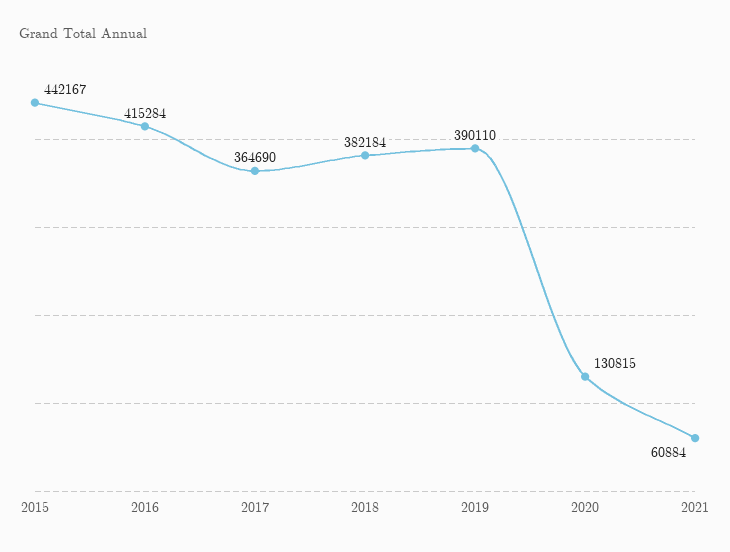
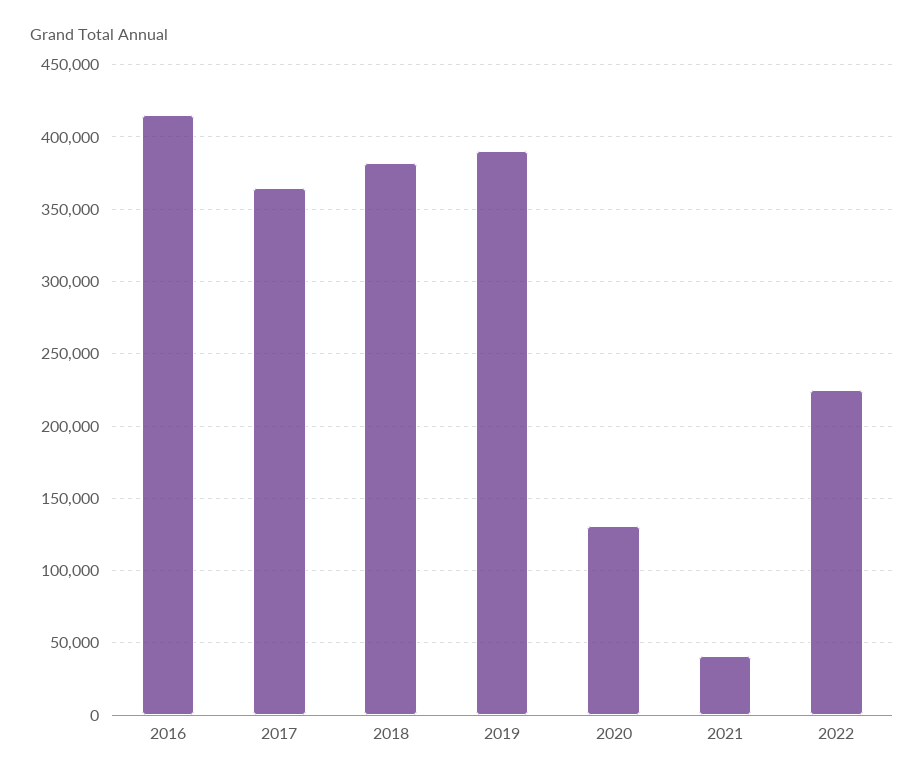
2015: 442167 -> none
2021: 60884 -> 40000
2022: none -> 225000

